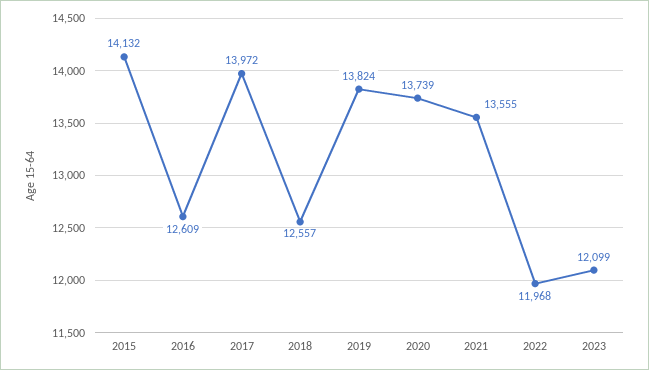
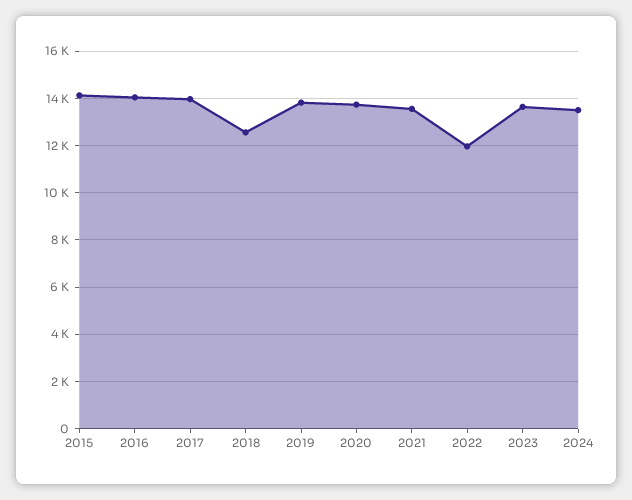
2016: 12609 -> 14000
2023: 12099 -> 13500
2024: none -> 13500

